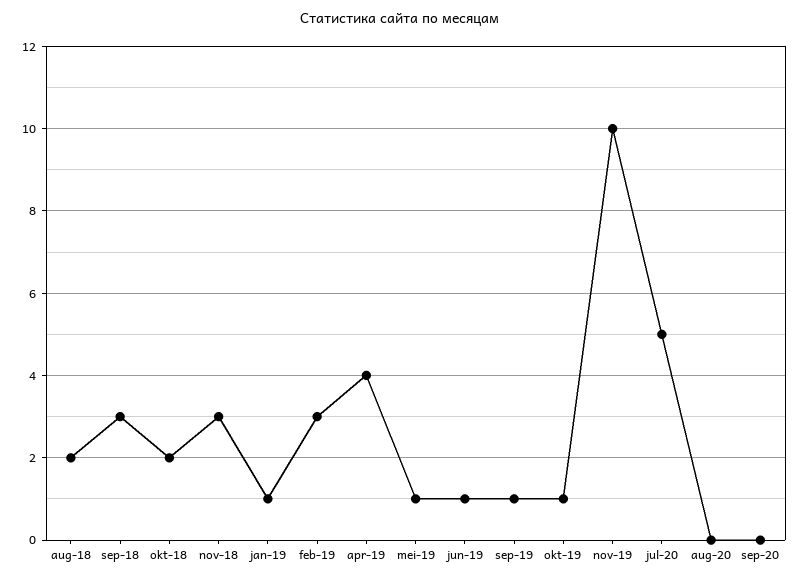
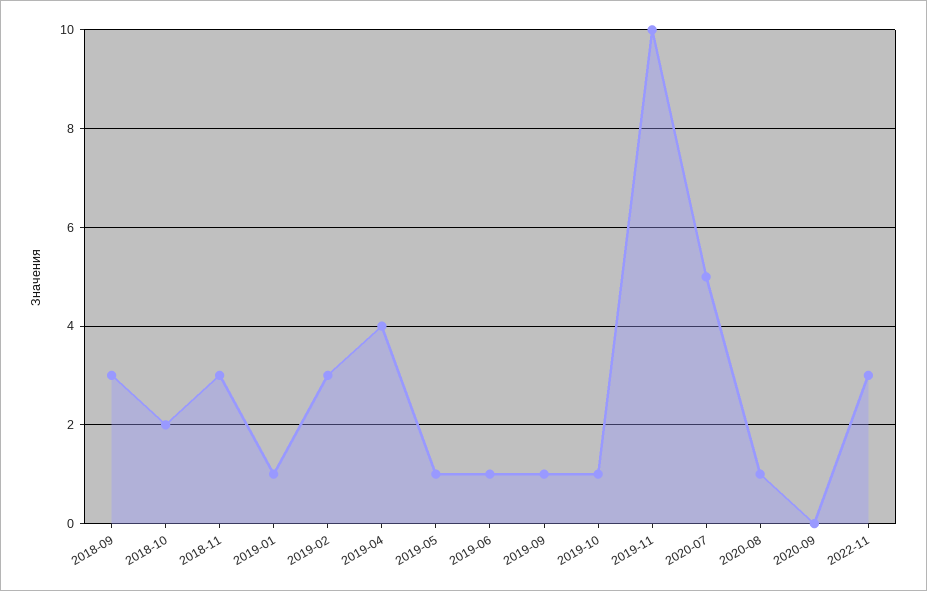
aug-18: 2 -> none
aug-20: 0 -> 1
2022-11: none -> 3

